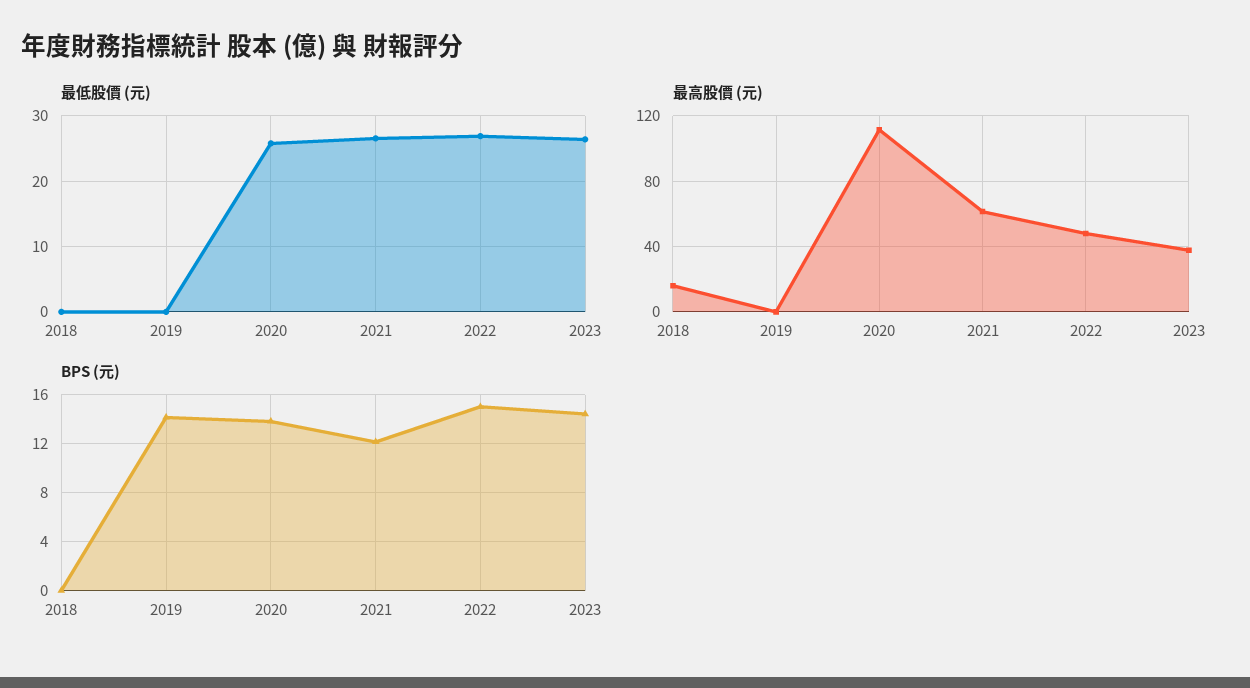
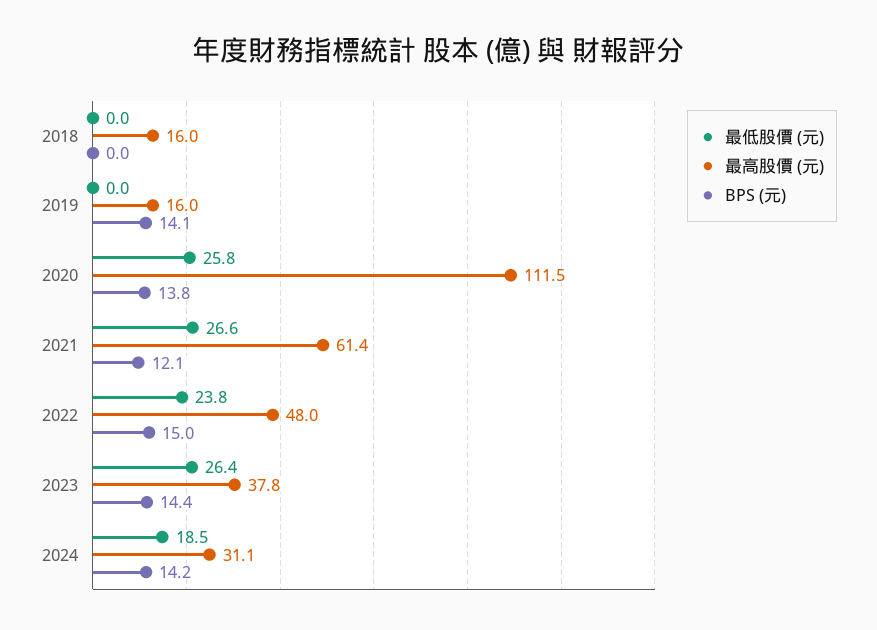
最低股價 (元), 2022: 27 -> 23.8
最高股價 (元), 2019: 0 -> 16
最低股價 (元), 2024: none -> 18.5
最高股價 (元), 2024: none -> 31.1
BPS (元), 2024: none -> 14.2

